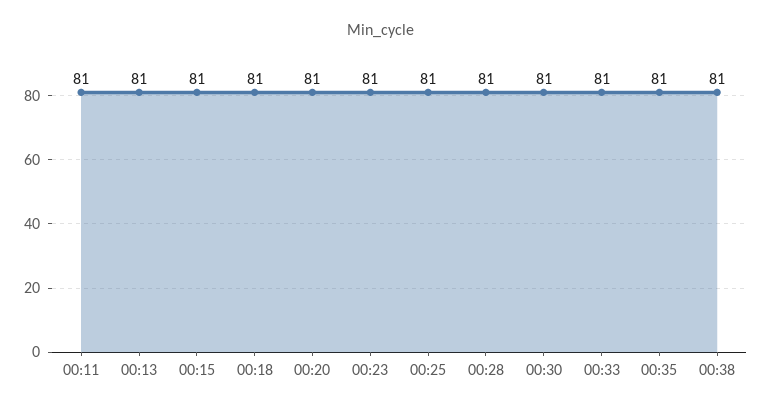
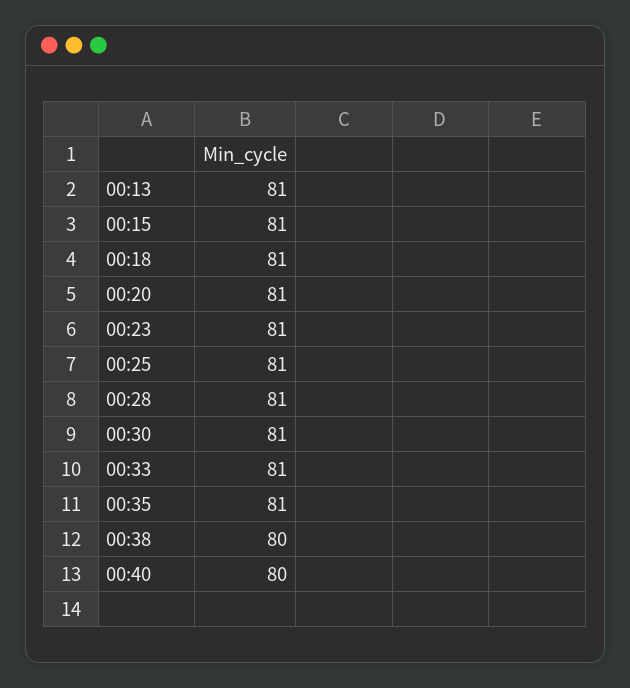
00:11: 81 -> none
00:38: 81 -> 80
00:40: none -> 80

